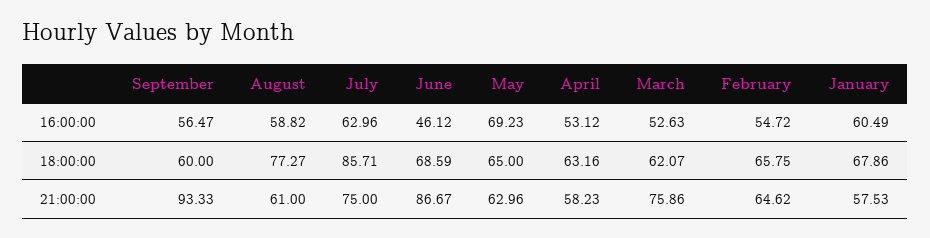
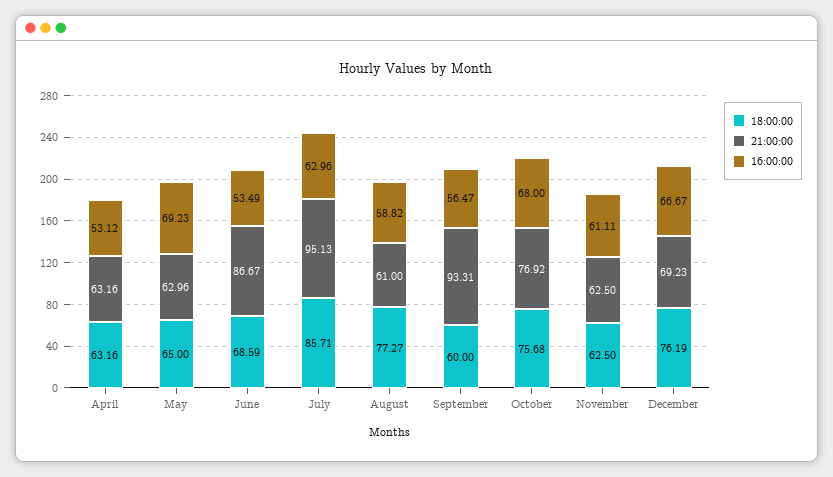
16:00:00, June: 46.12 -> 53.49
16:00:00, March: 52.63 -> none
16:00:00, February: 54.72 -> none
16:00:00, January: 60.49 -> none
18:00:00, March: 62.07 -> none
18:00:00, February: 65.75 -> none
18:00:00, January: 67.86 -> none
21:00:00, September: 93.33 -> 93.31
21:00:00, July: 75 -> 95.13
21:00:00, April: 58.23 -> 63.16
21:00:00, March: 75.86 -> none
21:00:00, February: 64.62 -> none
21:00:00, January: 57.53 -> none
18:00:00, October: none -> 75.68
21:00:00, October: none -> 76.92
16:00:00, October: none -> 68
18:00:00, November: none -> 62.5
21:00:00, November: none -> 62.5
16:00:00, November: none -> 61.11
18:00:00, December: none -> 76.19
21:00:00, December: none -> 69.23
16:00:00, December: none -> 66.67

